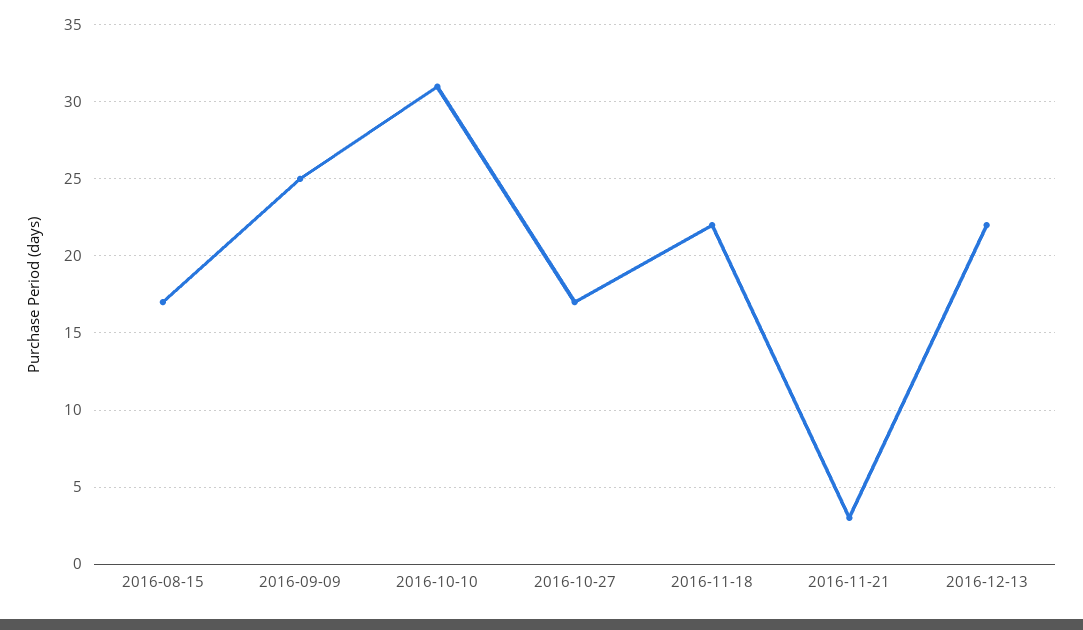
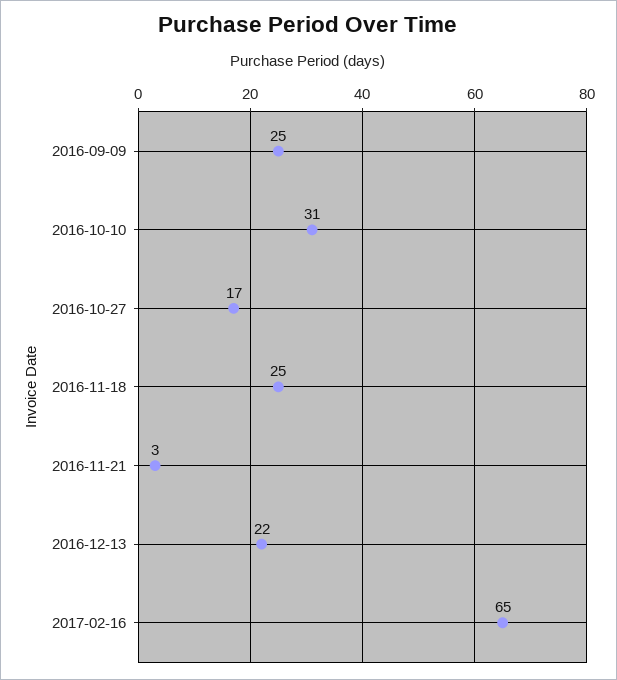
2016-08-15: 17 -> none
2016-11-18: 22 -> 25
2017-02-16: none -> 65

